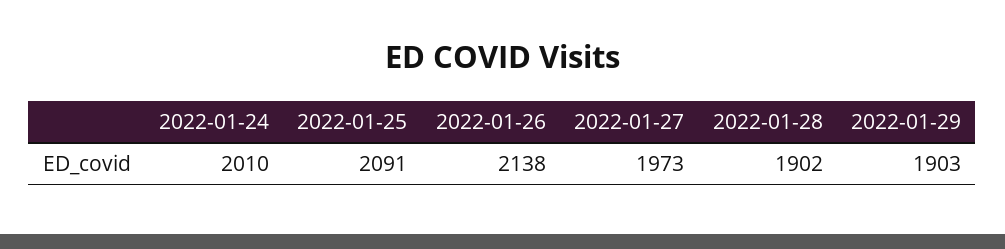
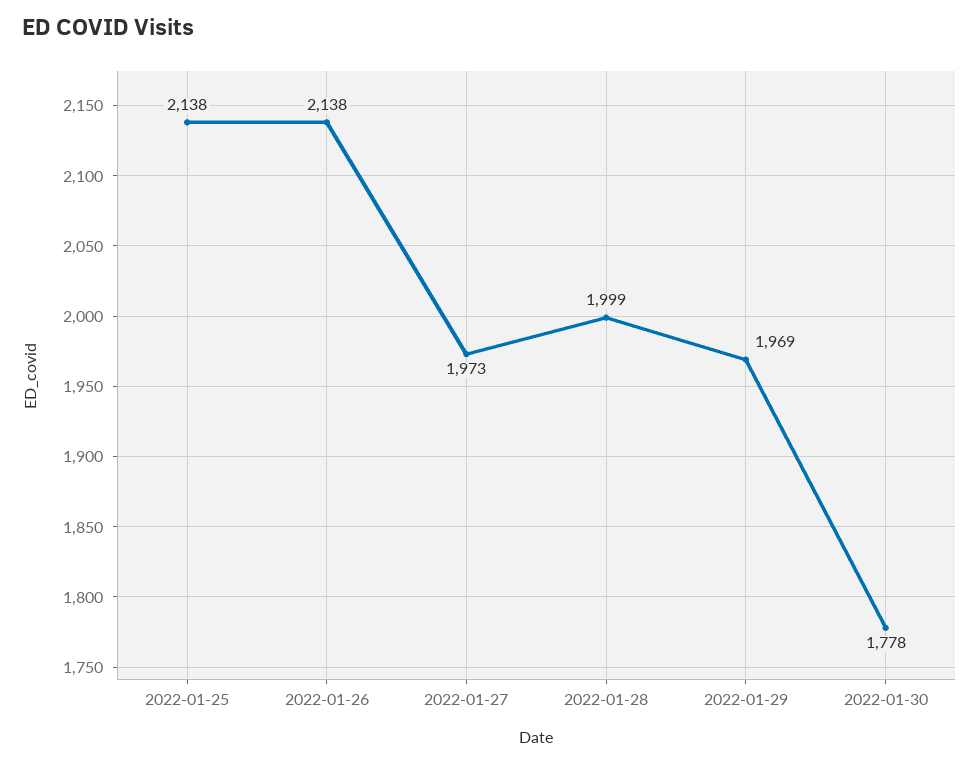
2022-01-24: 2010 -> none
2022-01-25: 2091 -> 2138
2022-01-28: 1902 -> 1999
2022-01-29: 1903 -> 1969
2022-01-30: none -> 1778

